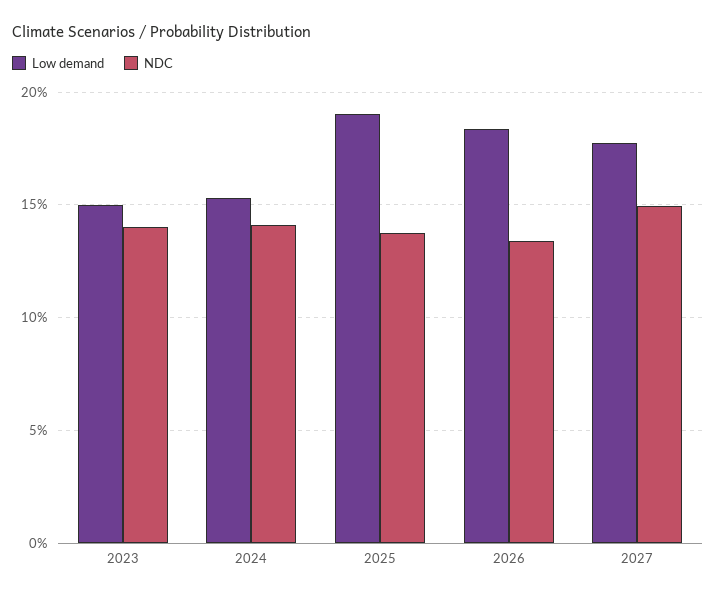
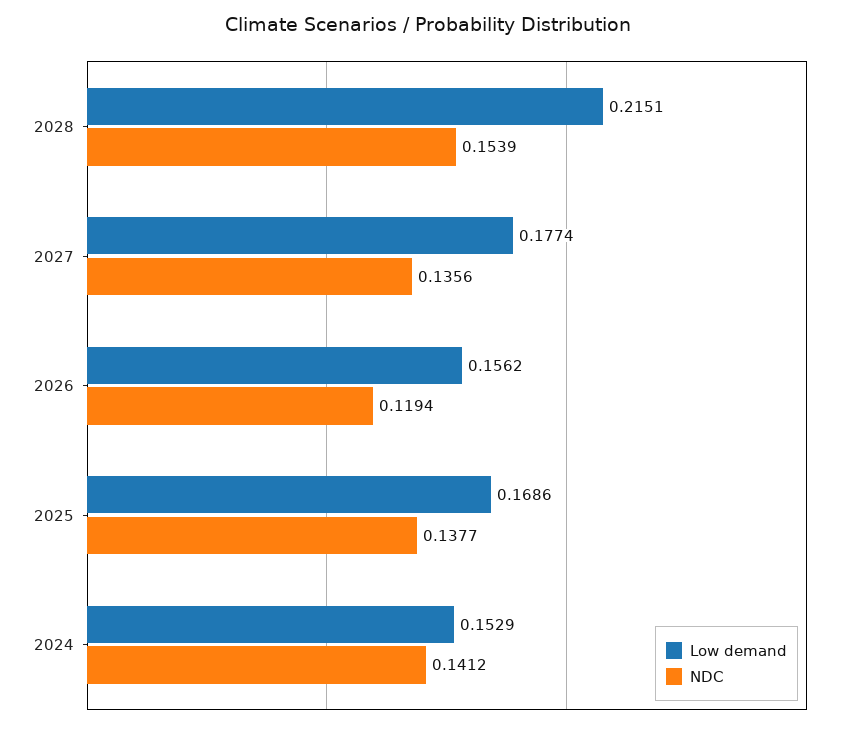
Low demand, 2023: 0.15 -> none
NDC, 2023: 0.14 -> none
Low demand, 2025: 0.19 -> 0.1686
Low demand, 2026: 0.185 -> 0.1562
NDC, 2026: 0.135 -> 0.1194
NDC, 2027: 0.15 -> 0.1356
Low demand, 2028: none -> 0.2151
NDC, 2028: none -> 0.1539

